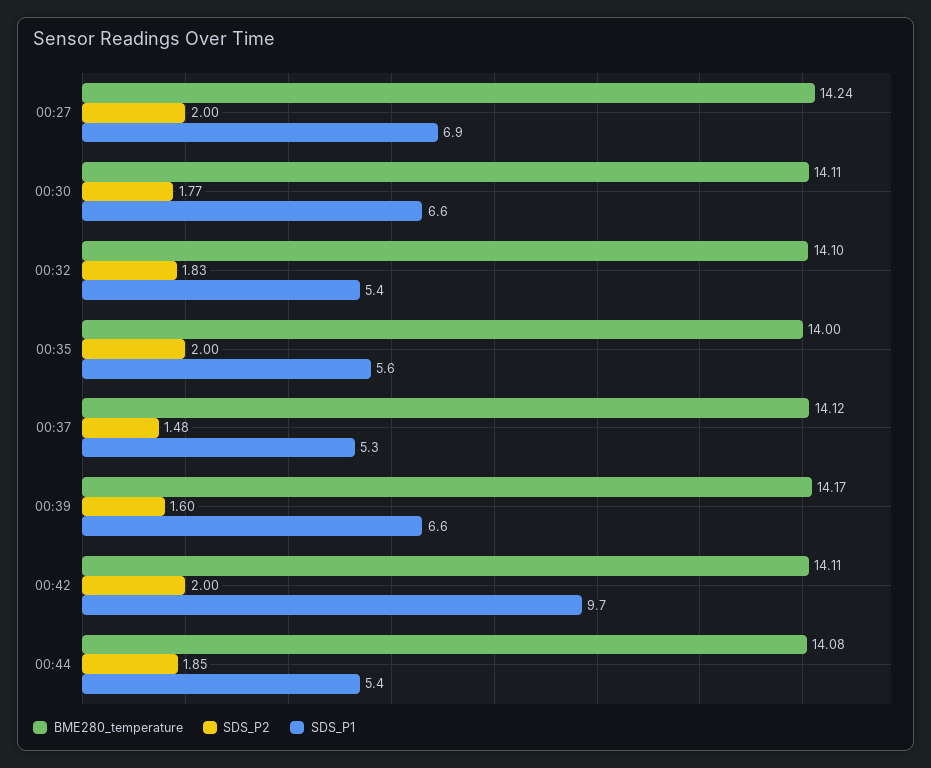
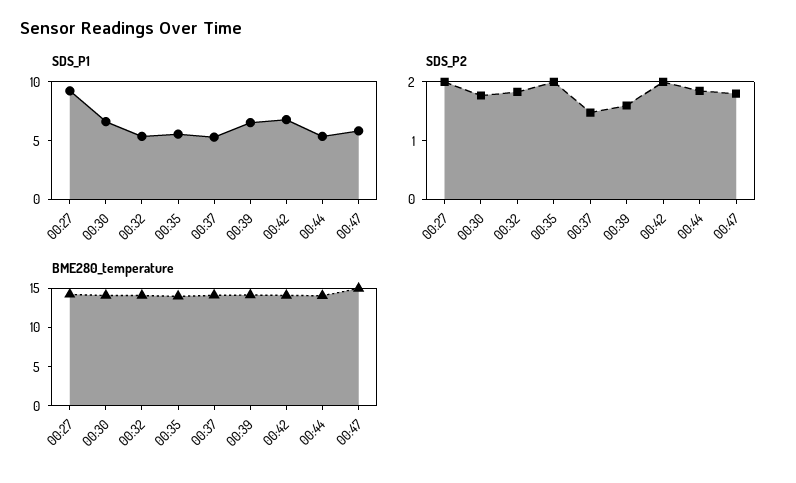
SDS_P1, 00:27: 6.9 -> 9
SDS_P1, 00:42: 9.7 -> 7
SDS_P1, 00:47: none -> 6
SDS_P2, 00:47: none -> 1.8
BME280_temperature, 00:47: none -> 15

